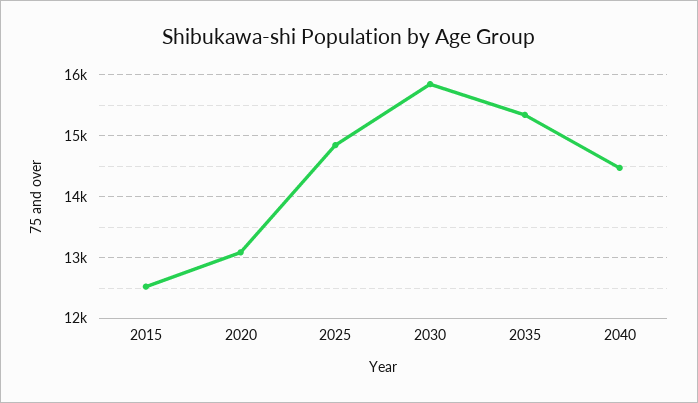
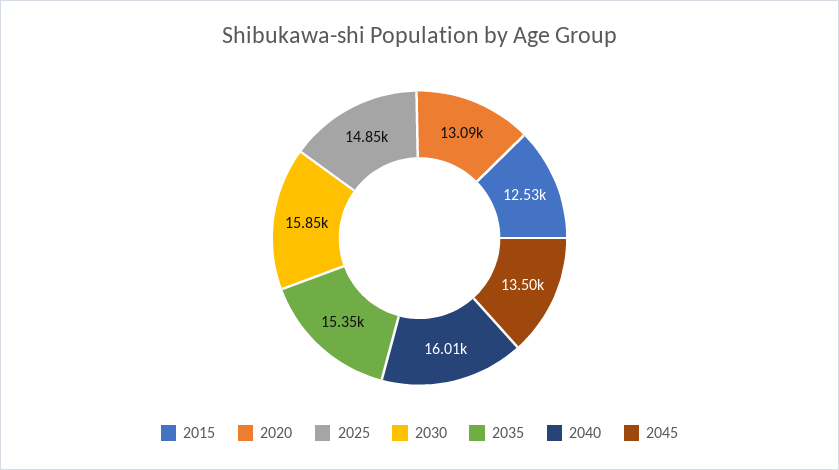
2040: 14500 -> 16010
2045: none -> 13500

